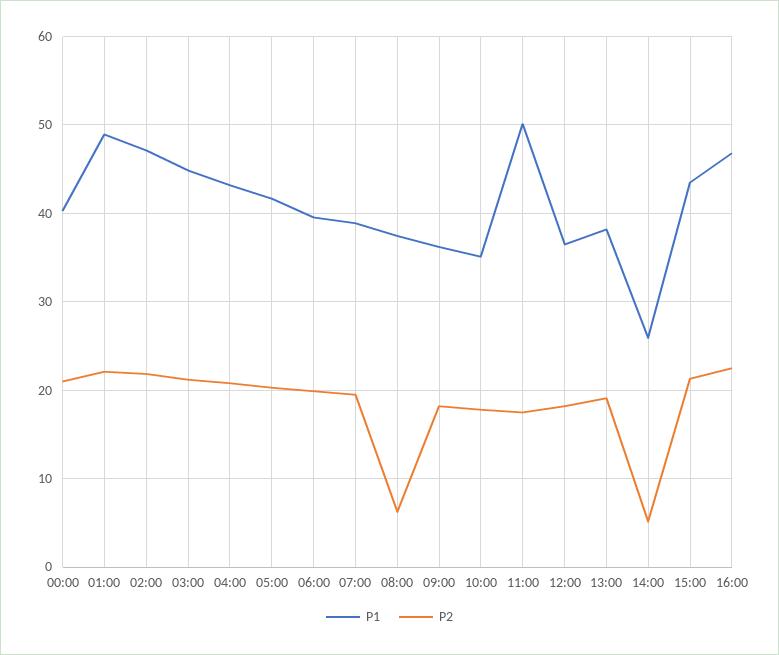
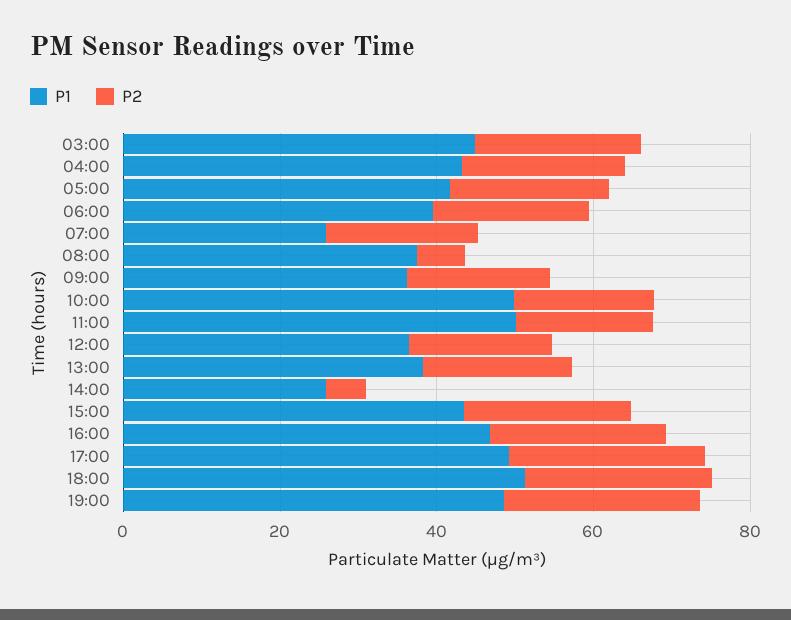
P1, 00:00: 40 -> none
P2, 00:00: 21 -> none
P1, 01:00: 49 -> none
P2, 01:00: 22 -> none
P1, 02:00: 47 -> none
P2, 02:00: 22 -> none
P1, 07:00: 39 -> 25
P1, 10:00: 35 -> 50
P1, 17:00: none -> 50
P2, 17:00: none -> 25
P1, 18:00: none -> 50
P2, 18:00: none -> 25
P1, 19:00: none -> 50
P2, 19:00: none -> 25

